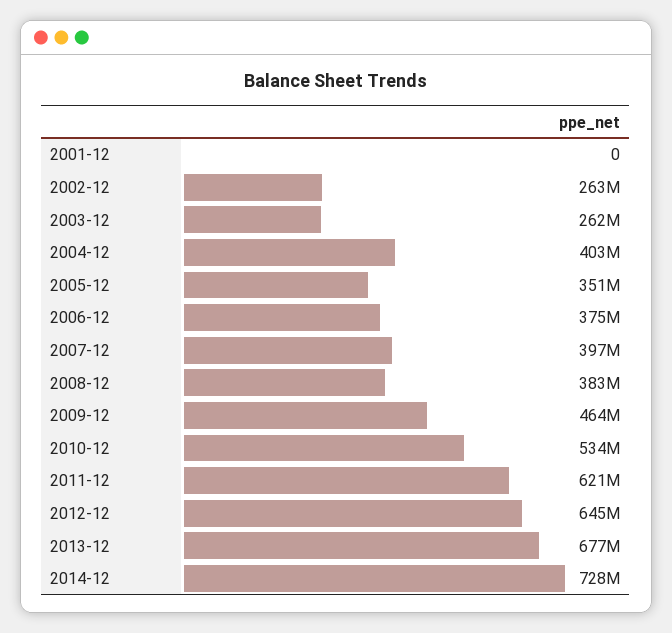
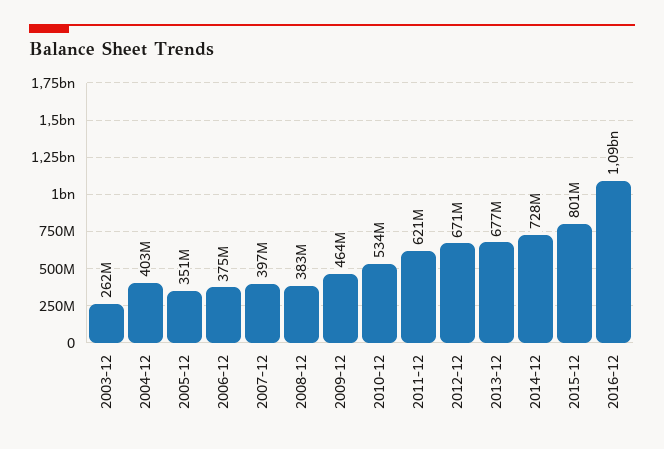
2001-12: 0 -> none
2002-12: 263000000 -> none
2012-12: 645000000 -> 671000000
2015-12: none -> 801000000
2016-12: none -> 1090000000

